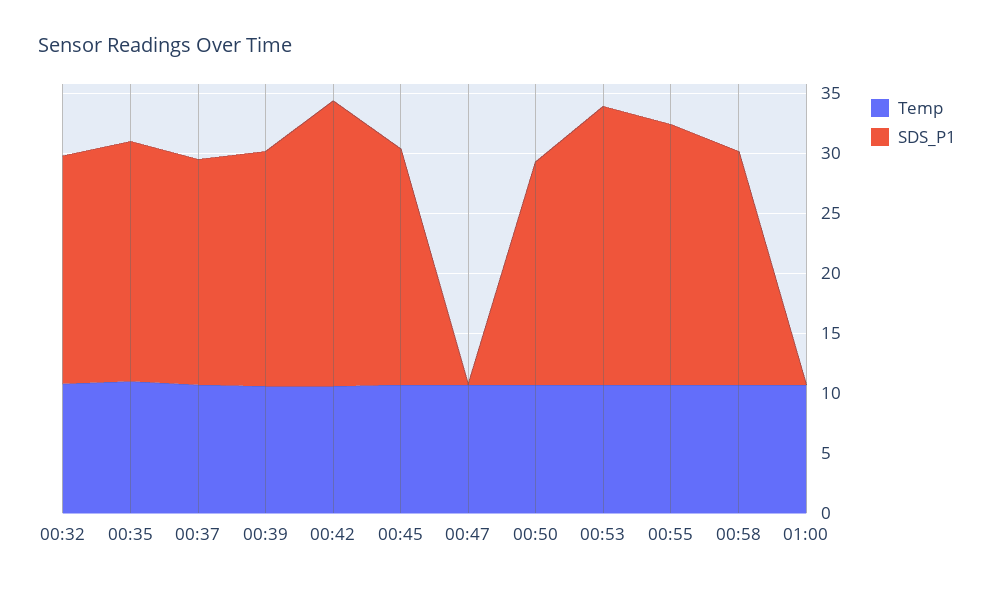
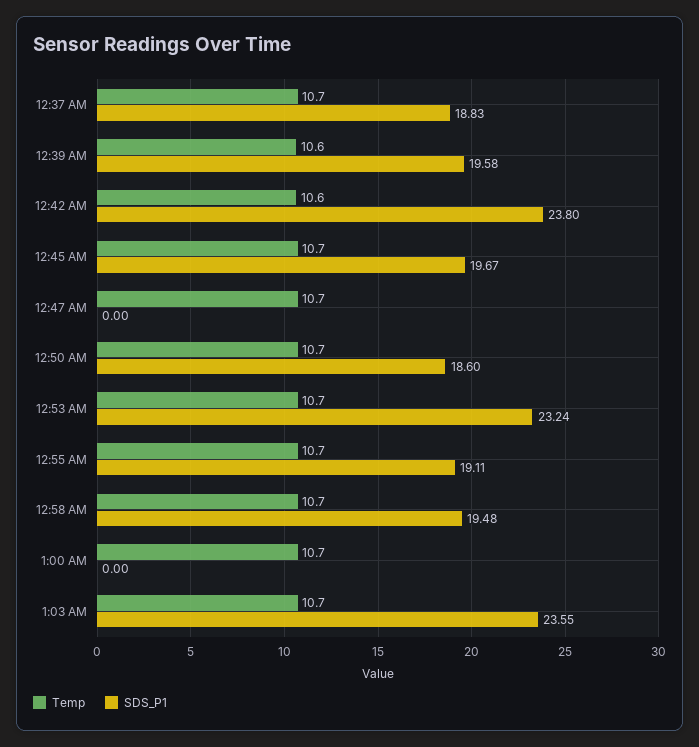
Temp, 00:32: 11 -> none
SDS_P1, 00:32: 19 -> none
Temp, 00:35: 11 -> none
SDS_P1, 00:35: 20 -> none
SDS_P1, 00:55: 22 -> 19.11
Temp, 1:03 AM: none -> 10.7
SDS_P1, 1:03 AM: none -> 23.55

